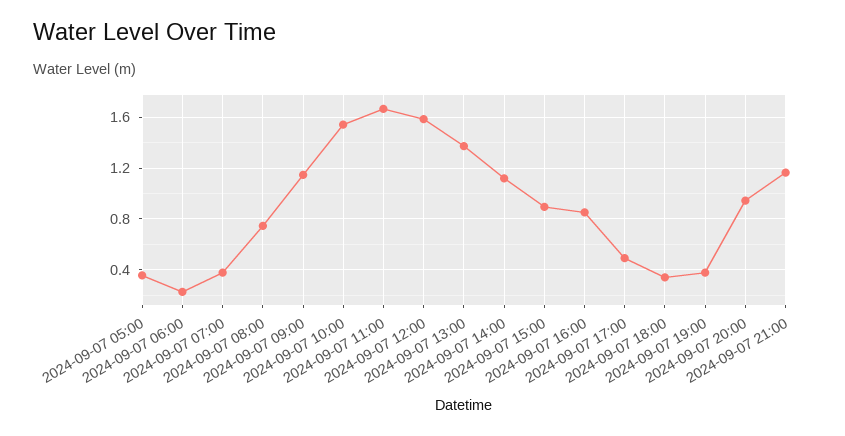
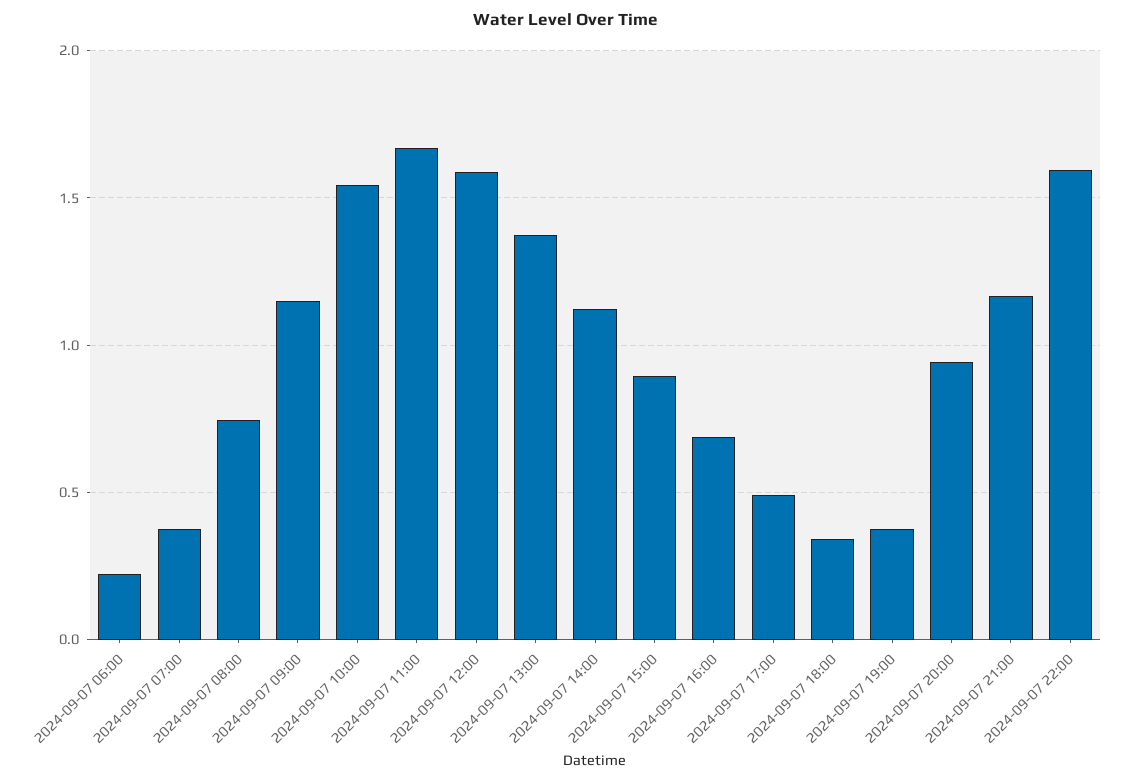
2024-09-07 05:00: 0.35 -> none
2024-09-07 16:00: 0.85 -> 0.7
2024-09-07 22:00: none -> 1.6

